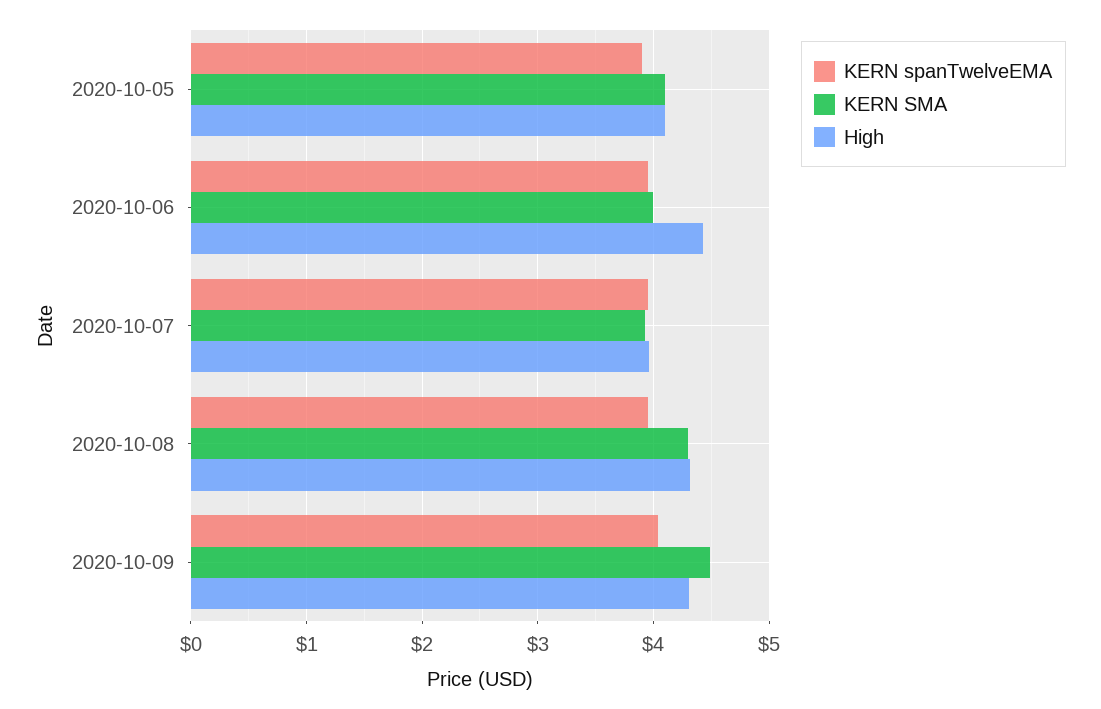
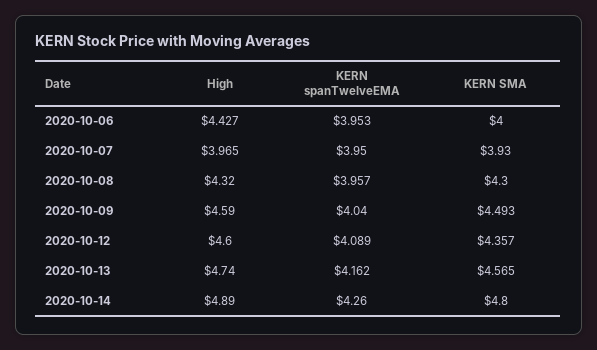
KERN spanTwelveEMA, 2020-10-05: 3.9 -> none
KERN SMA, 2020-10-05: 4.1 -> none
High, 2020-10-05: 4.1 -> none
High, 2020-10-09: 4.3 -> 4.59
High, 2020-10-12: none -> 4.6
KERN spanTwelveEMA, 2020-10-12: none -> 4.089
KERN SMA, 2020-10-12: none -> 4.357
High, 2020-10-13: none -> 4.74
KERN spanTwelveEMA, 2020-10-13: none -> 4.162
KERN SMA, 2020-10-13: none -> 4.565
High, 2020-10-14: none -> 4.89
KERN spanTwelveEMA, 2020-10-14: none -> 4.26
KERN SMA, 2020-10-14: none -> 4.8

